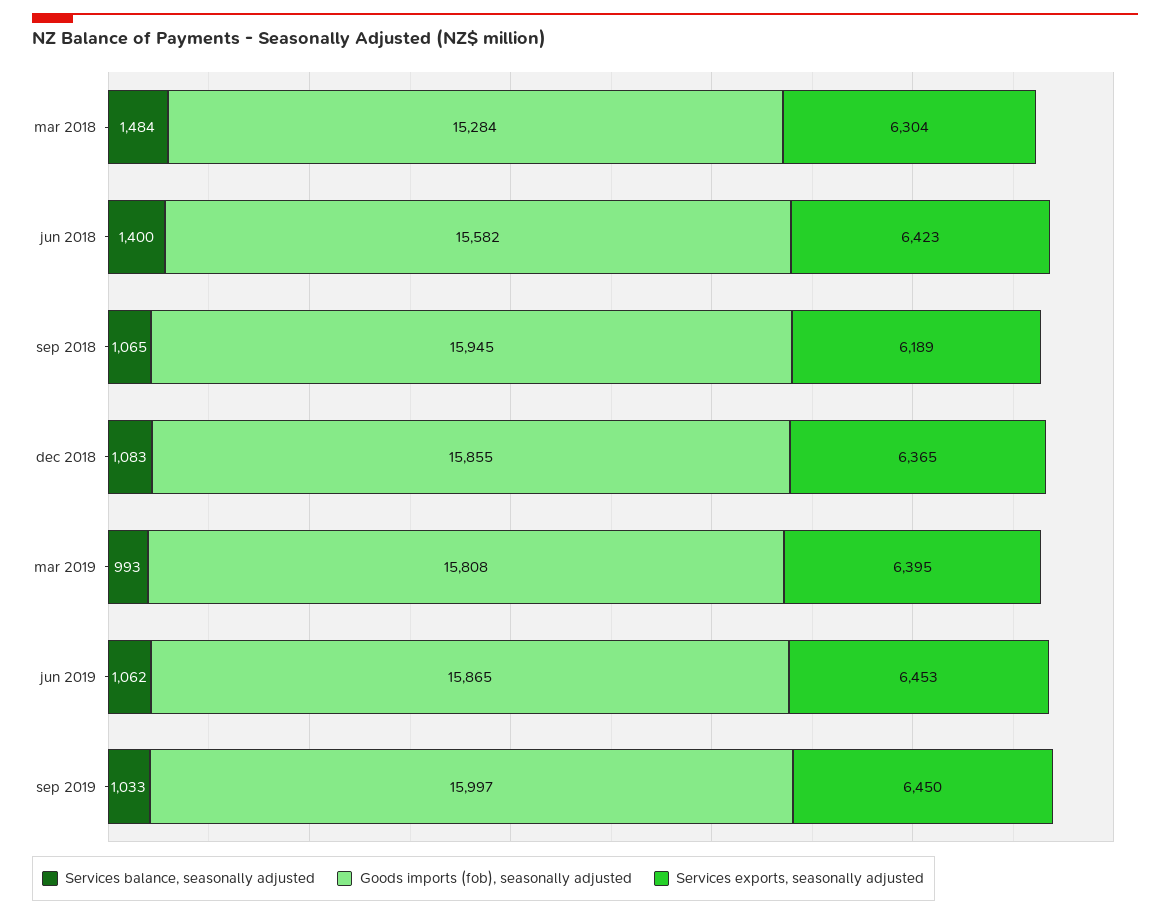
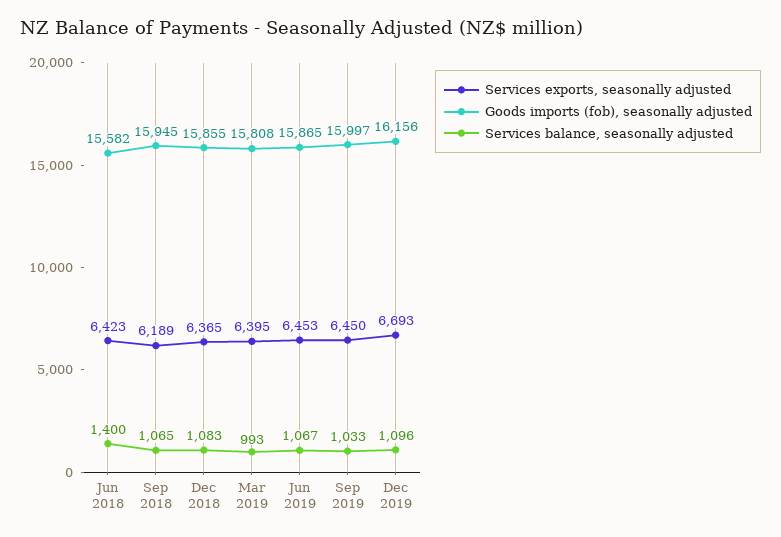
Services balance, seasonally adjusted, mar 2018: 1484 -> none
Goods imports (fob), seasonally adjusted, mar 2018: 15284 -> none
Services exports, seasonally adjusted, mar 2018: 6304 -> none
Services balance, seasonally adjusted, jun 2019: 1062 -> 1067
Services exports, seasonally adjusted, Dec 2019: none -> 6693
Goods imports (fob), seasonally adjusted, Dec 2019: none -> 16156
Services balance, seasonally adjusted, Dec 2019: none -> 1096

